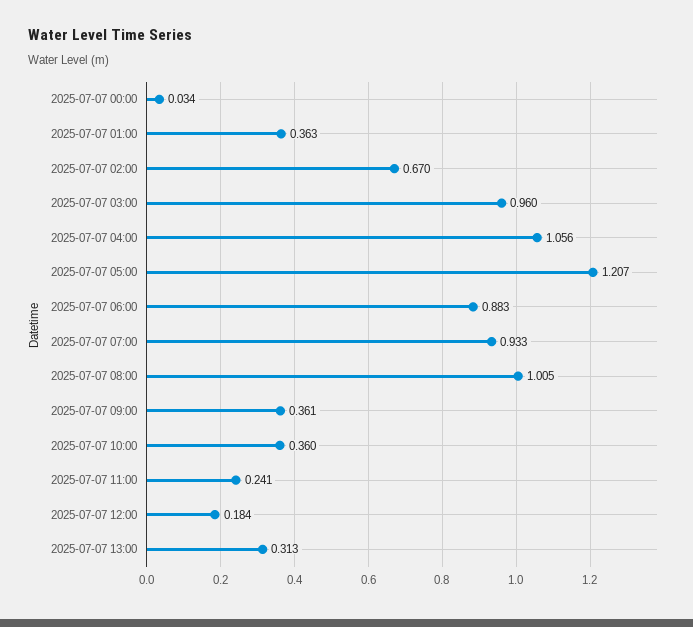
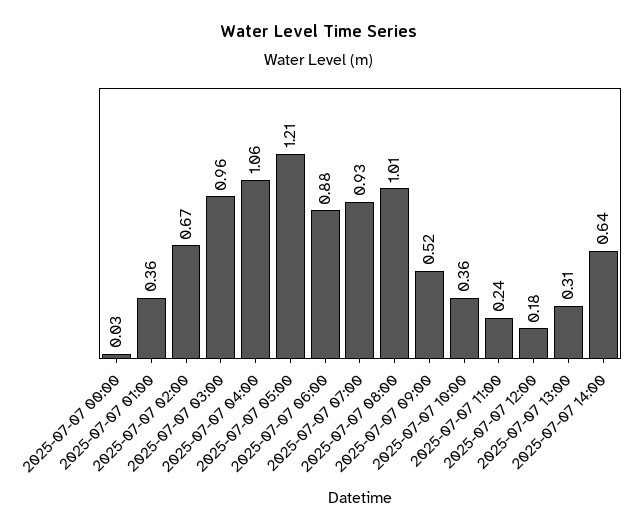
2025-07-07 09:00: 0.361 -> 0.52
2025-07-07 14:00: none -> 0.64

